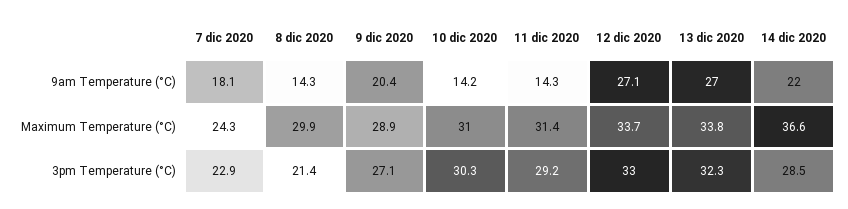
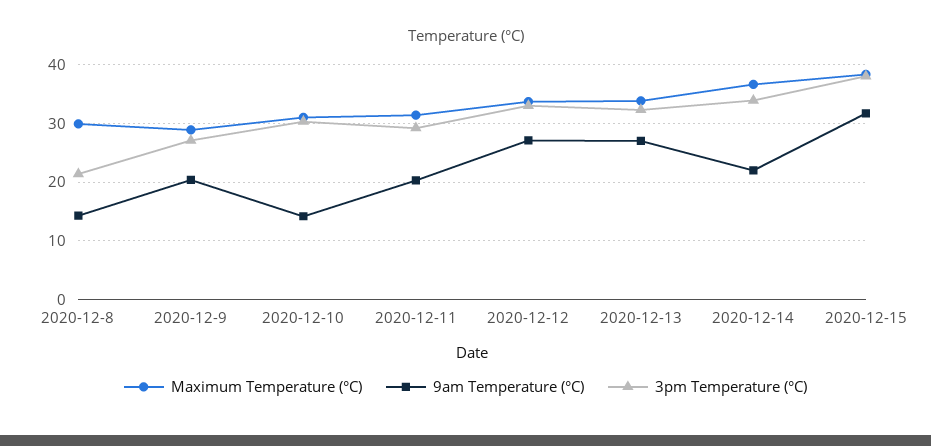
9am Temperature (°C), 7 dic 2020: 18.1 -> none
9am Temperature (°C), 11 dic 2020: 14.3 -> 20
Maximum Temperature (°C), 7 dic 2020: 24.3 -> none
3pm Temperature (°C), 7 dic 2020: 22.9 -> none
3pm Temperature (°C), 14 dic 2020: 28.5 -> 34
Maximum Temperature (°C), 2020-12-15: none -> 38
9am Temperature (°C), 2020-12-15: none -> 32
3pm Temperature (°C), 2020-12-15: none -> 38

